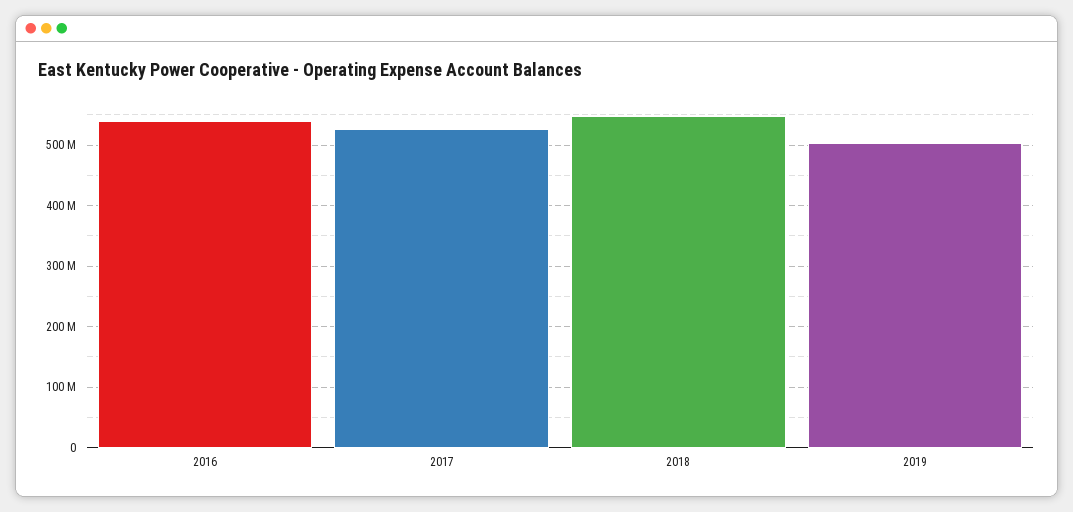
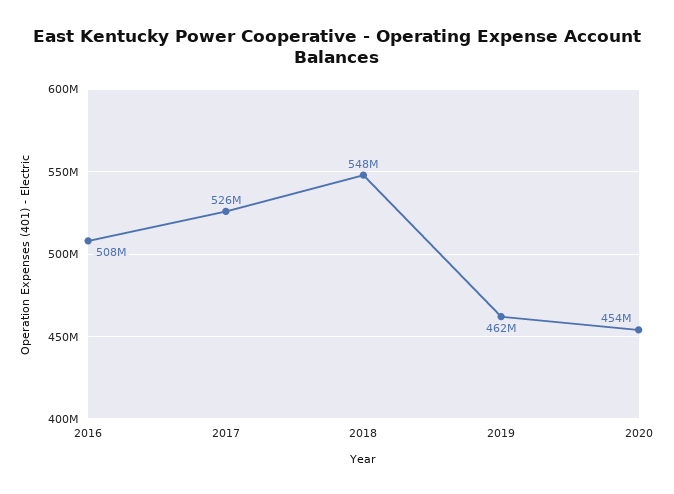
2016: 540000000 -> 508000000
2019: 500000000 -> 462000000
2020: none -> 454000000

